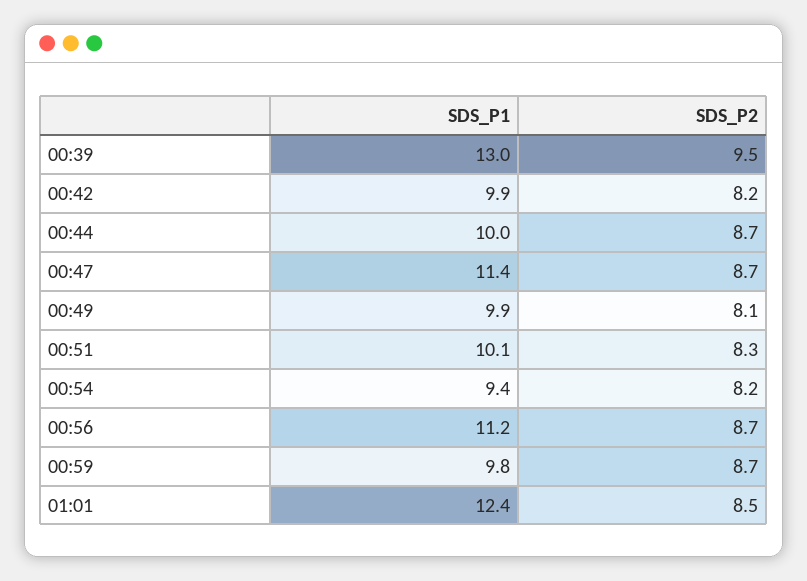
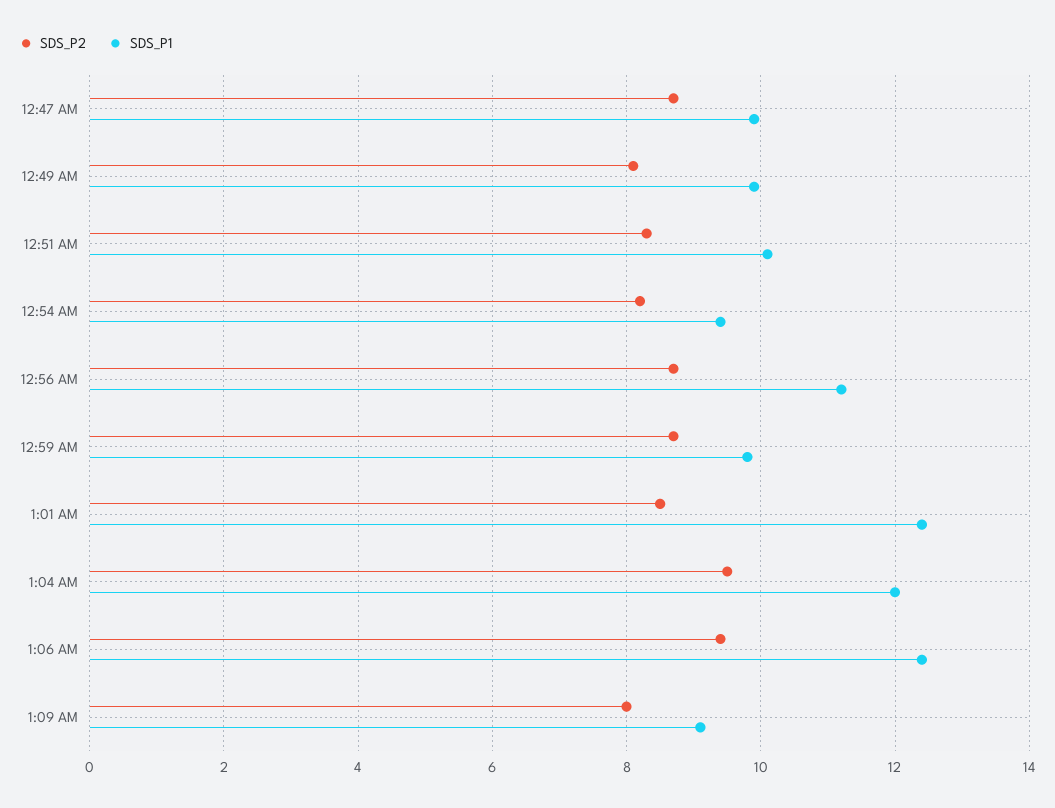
SDS_P1, 00:39: 13 -> none
SDS_P2, 00:39: 9.5 -> none
SDS_P1, 00:42: 9.9 -> none
SDS_P2, 00:42: 8.2 -> none
SDS_P1, 00:44: 10 -> none
SDS_P2, 00:44: 8.7 -> none
SDS_P1, 00:47: 11.4 -> 10
SDS_P2, 1:04 AM: none -> 9.5
SDS_P1, 1:04 AM: none -> 12
SDS_P2, 1:06 AM: none -> 9.5
SDS_P1, 1:06 AM: none -> 12.5
SDS_P2, 1:09 AM: none -> 8
SDS_P1, 1:09 AM: none -> 9

